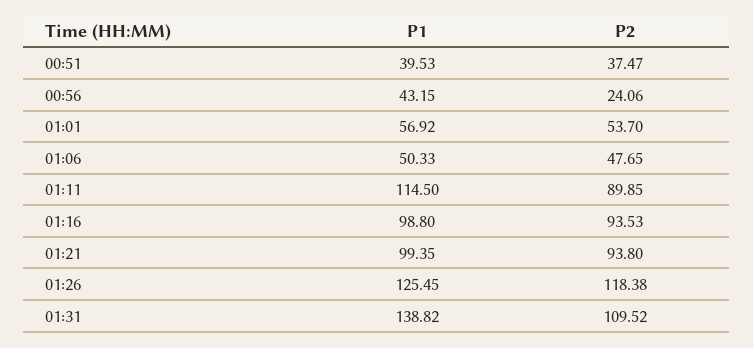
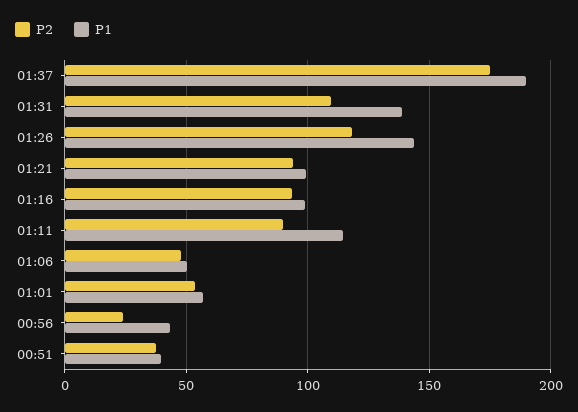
P1, 01:26: 125.45 -> 145
P2, 01:37: none -> 175
P1, 01:37: none -> 190

